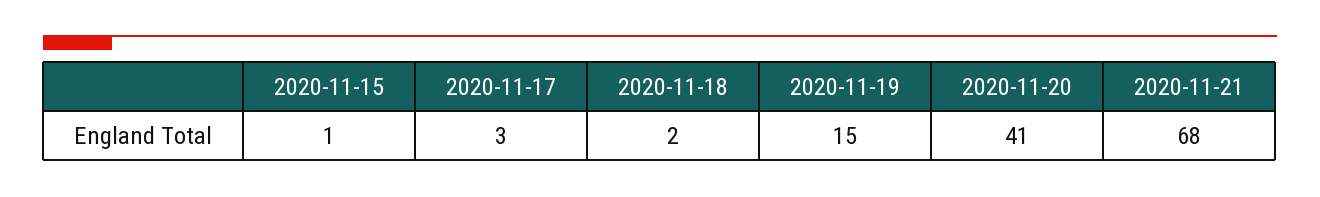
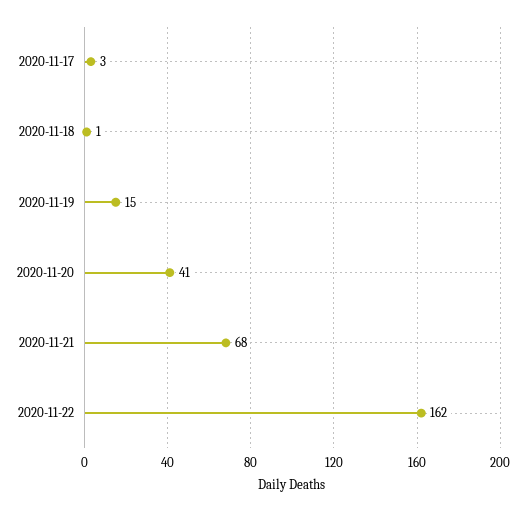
2020-11-15: 1 -> none
2020-11-18: 2 -> 1
2020-11-22: none -> 162

